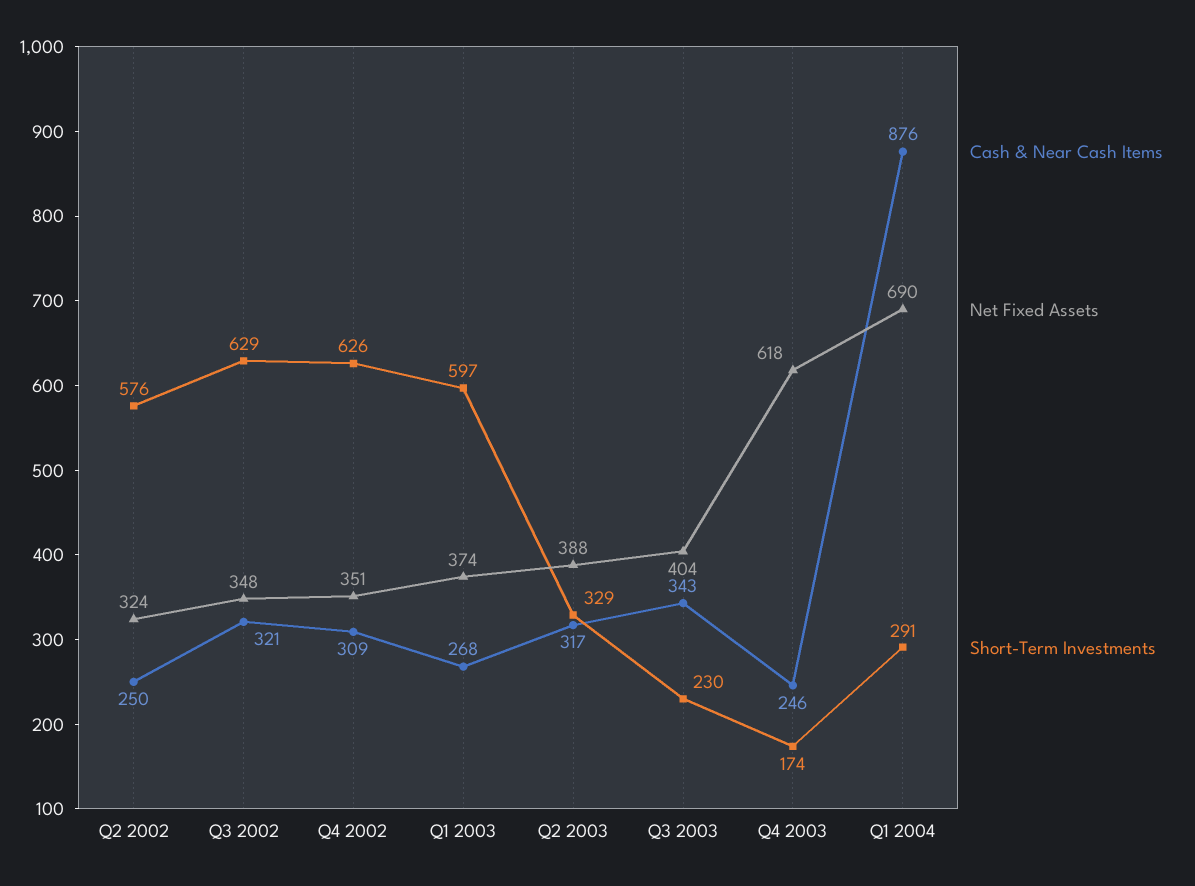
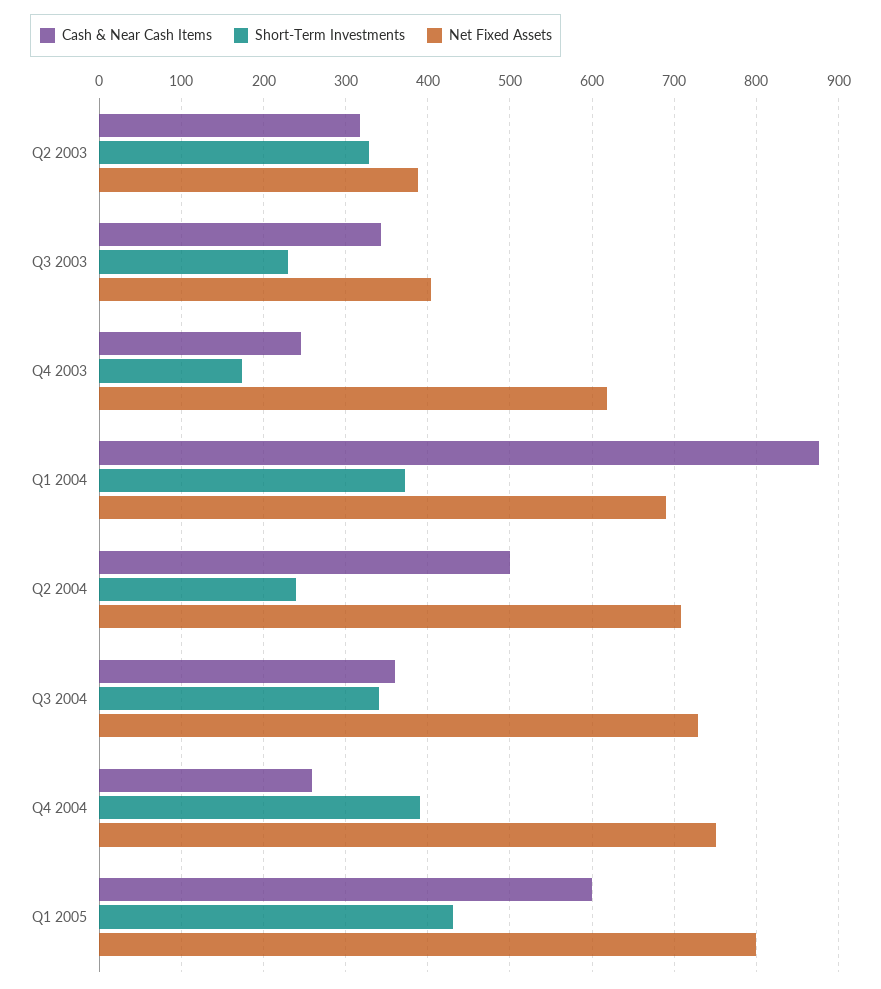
Cash & Near Cash Items, Q2 2002: 250 -> none
Net Fixed Assets, Q2 2002: 324 -> none
Short-Term Investments, Q2 2002: 576 -> none
Cash & Near Cash Items, Q3 2002: 321 -> none
Net Fixed Assets, Q3 2002: 348 -> none
Short-Term Investments, Q3 2002: 629 -> none
Cash & Near Cash Items, Q4 2002: 309 -> none
Net Fixed Assets, Q4 2002: 351 -> none
Short-Term Investments, Q4 2002: 626 -> none
Cash & Near Cash Items, Q1 2003: 268 -> none
Net Fixed Assets, Q1 2003: 374 -> none
Short-Term Investments, Q1 2003: 597 -> none
Short-Term Investments, Q1 2004: 291 -> 370
Cash & Near Cash Items, Q2 2004: none -> 500
Short-Term Investments, Q2 2004: none -> 240
Net Fixed Assets, Q2 2004: none -> 710
Cash & Near Cash Items, Q3 2004: none -> 360
Short-Term Investments, Q3 2004: none -> 340
Net Fixed Assets, Q3 2004: none -> 730
Cash & Near Cash Items, Q4 2004: none -> 260
Short-Term Investments, Q4 2004: none -> 390
Net Fixed Assets, Q4 2004: none -> 750
Cash & Near Cash Items, Q1 2005: none -> 600
Short-Term Investments, Q1 2005: none -> 430
Net Fixed Assets, Q1 2005: none -> 800

